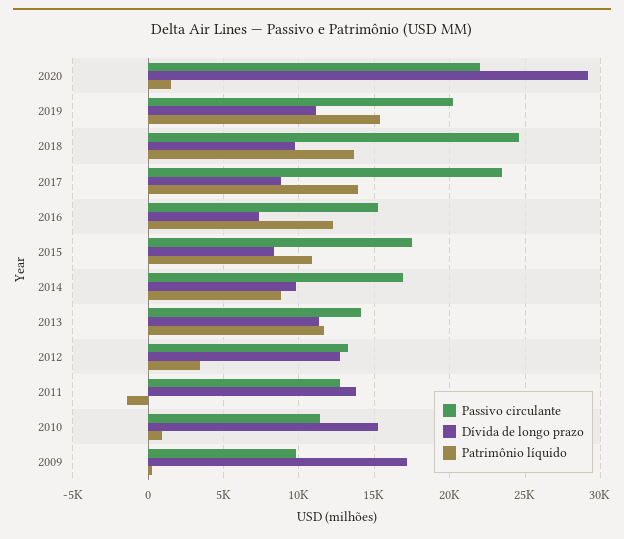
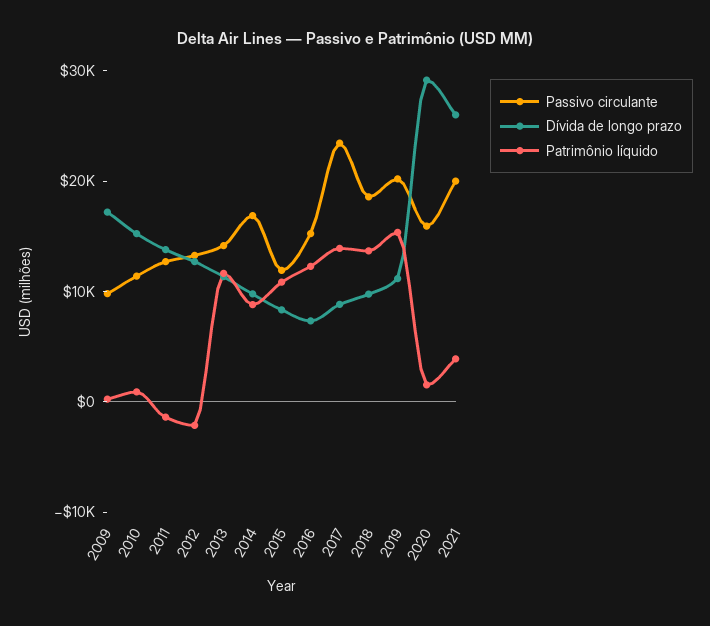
Passivo circulante, 2020: 22000 -> 16000
Passivo circulante, 2018: 24500 -> 18000
Passivo circulante, 2015: 17500 -> 12000
Patrimônio líquido, 2012: 3500 -> -2000
Passivo circulante, 2021: none -> 20000
Dívida de longo prazo, 2021: none -> 26000
Patrimônio líquido, 2021: none -> 4000

